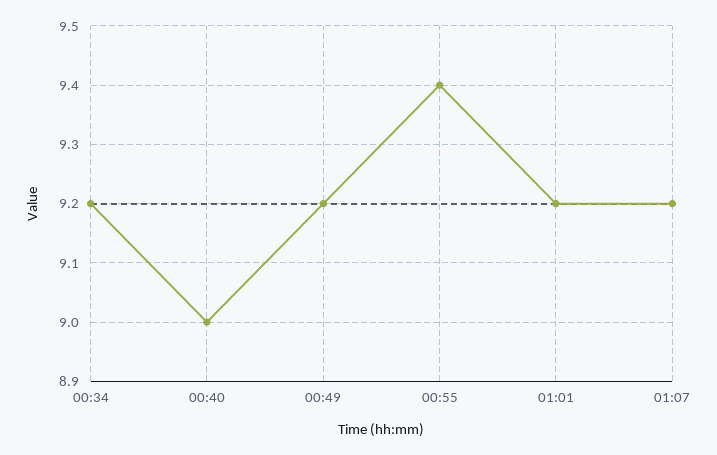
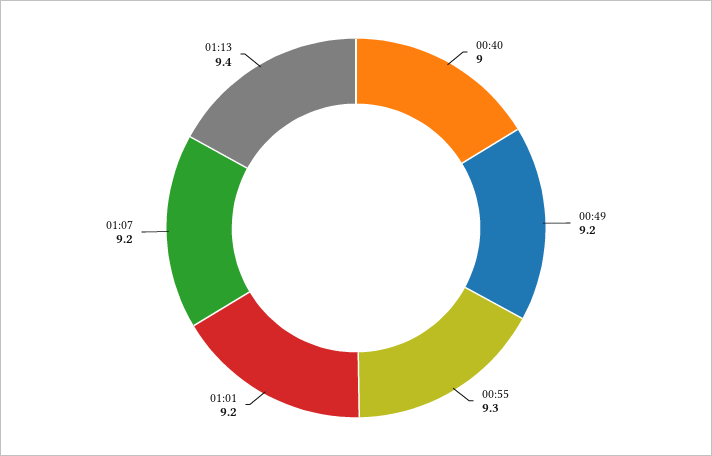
00:34: 9.2 -> none
00:55: 9.4 -> 9.3
01:13: none -> 9.4

